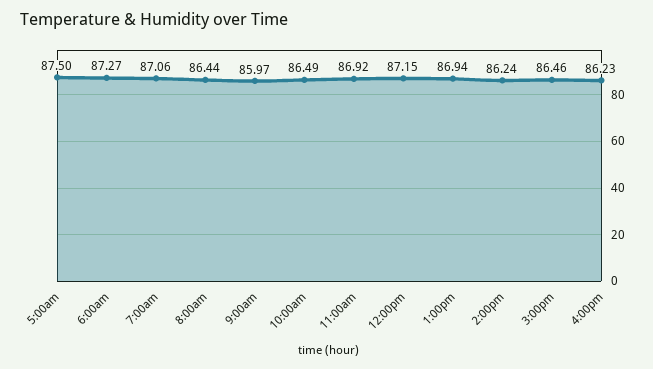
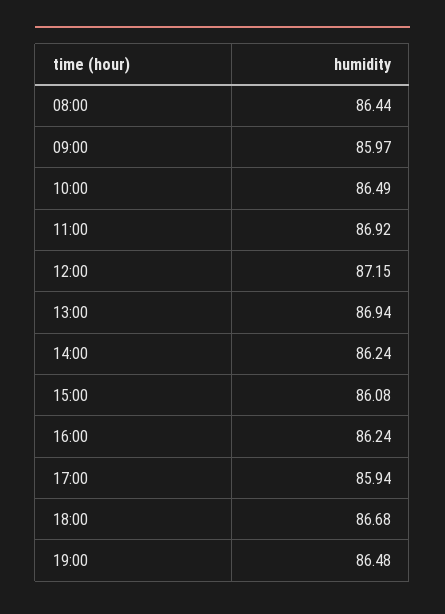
5:00am: 87.5 -> none
6:00am: 87.27 -> none
7:00am: 87.06 -> none
3:00pm: 86.46 -> 86.08
4:00pm: 86.23 -> 86.24
17:00: none -> 85.94
18:00: none -> 86.68
19:00: none -> 86.48

